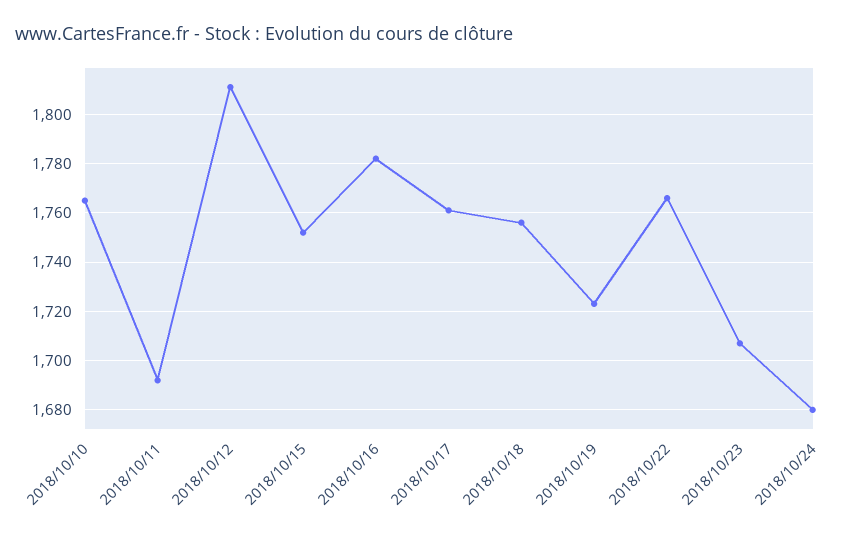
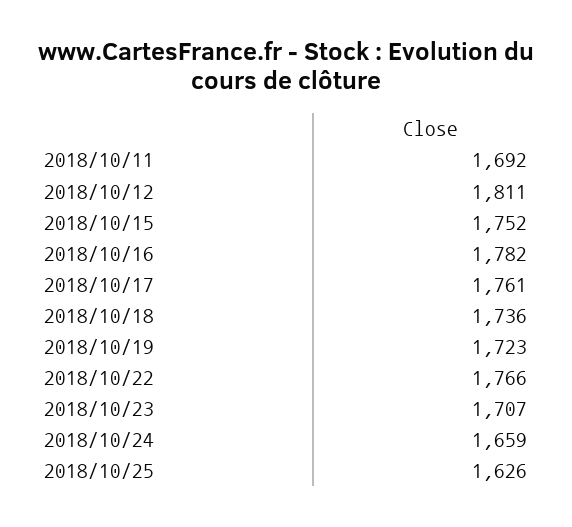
2018/10/10: 1765 -> none
2018/10/18: 1755 -> 1736
2018/10/24: 1680 -> 1659
2018/10/25: none -> 1626

